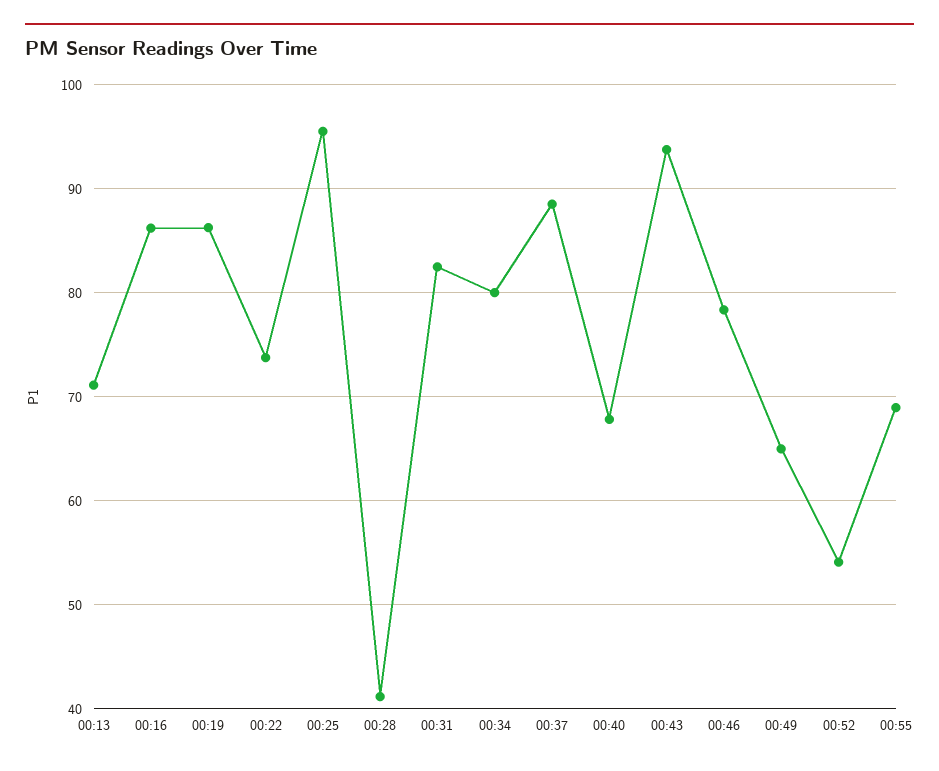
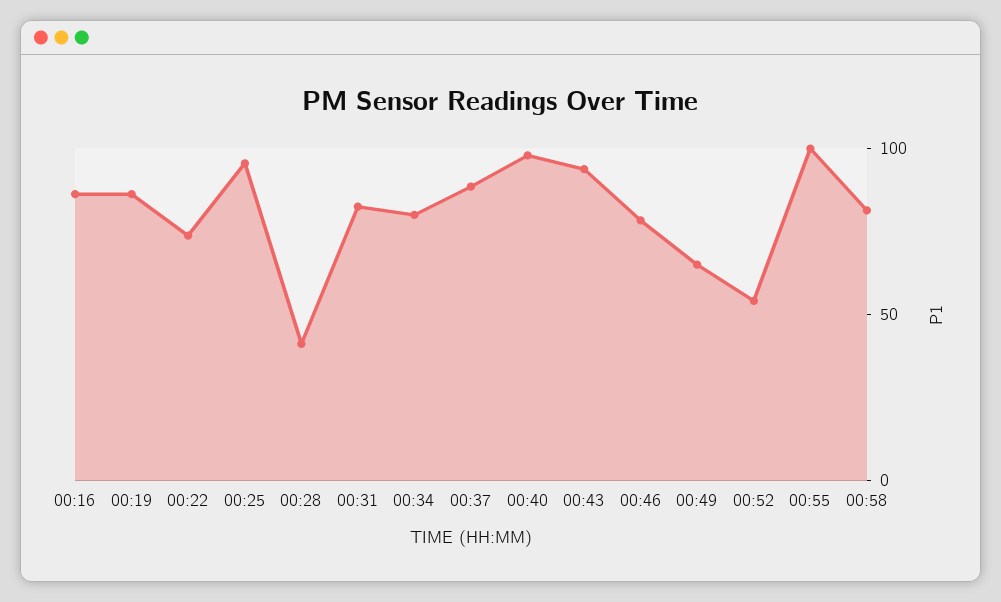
00:13: 71 -> none
00:40: 68 -> 100
00:55: 69 -> 100
00:58: none -> 80

